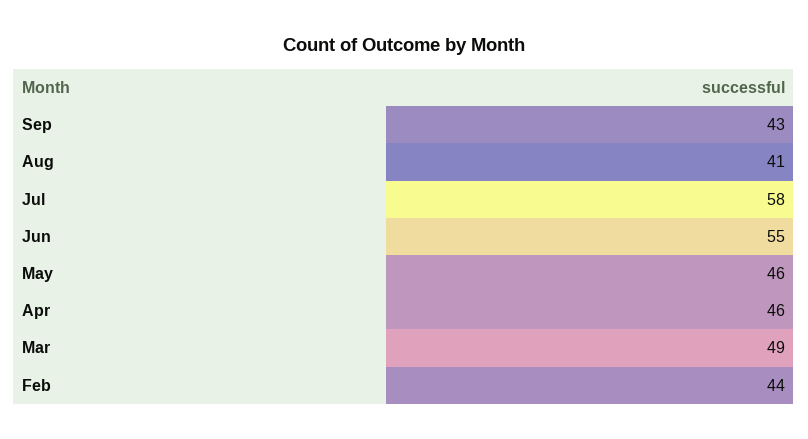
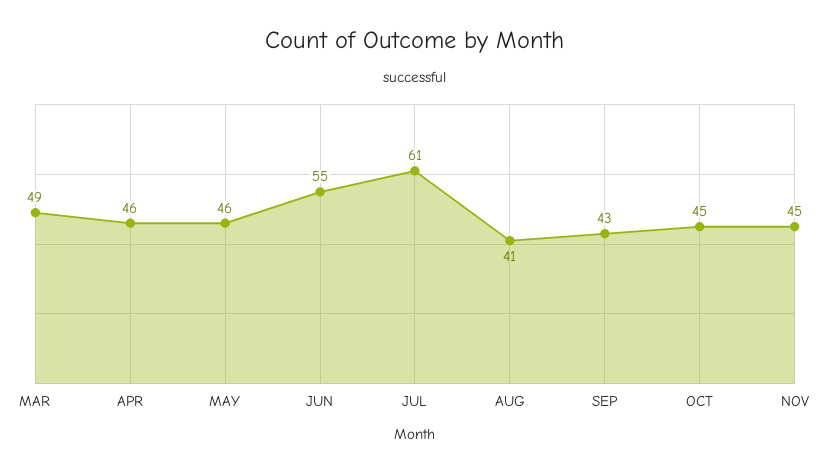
Jul: 58 -> 61
Feb: 44 -> none
OCT: none -> 45
NOV: none -> 45

